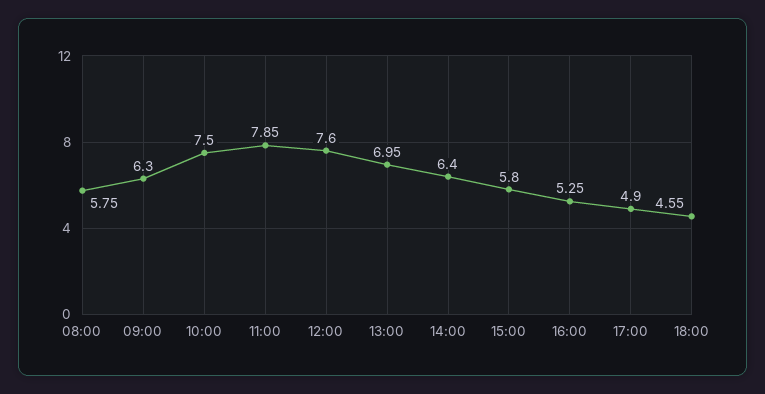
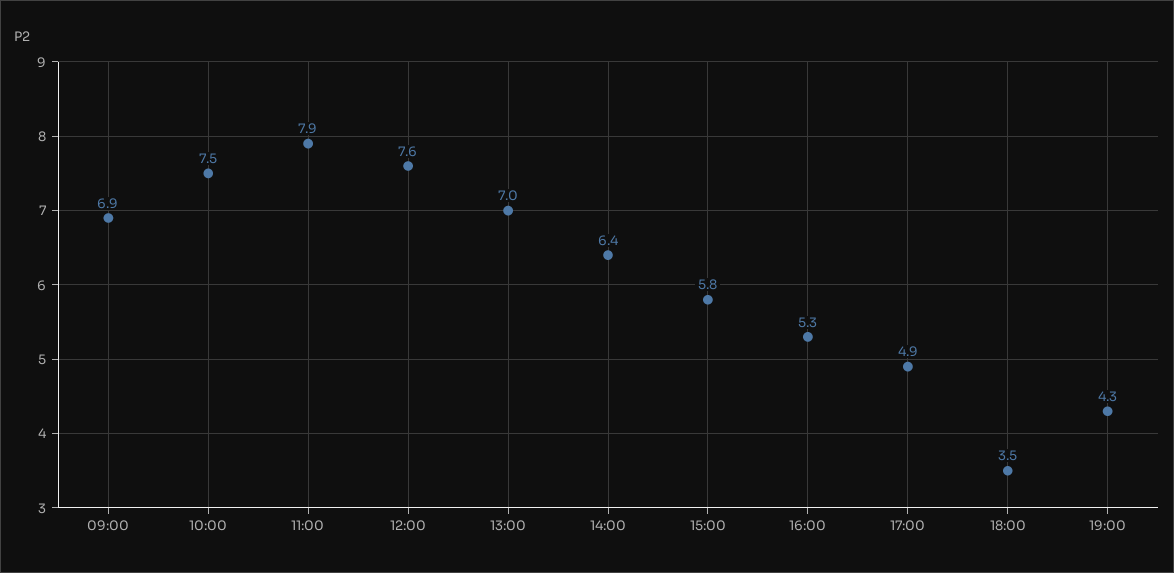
08:00: 5.75 -> none
09:00: 6.3 -> 6.9
18:00: 4.55 -> 3.5
19:00: none -> 4.3

